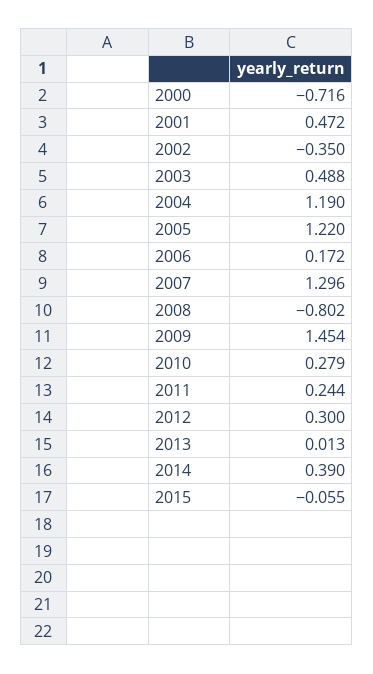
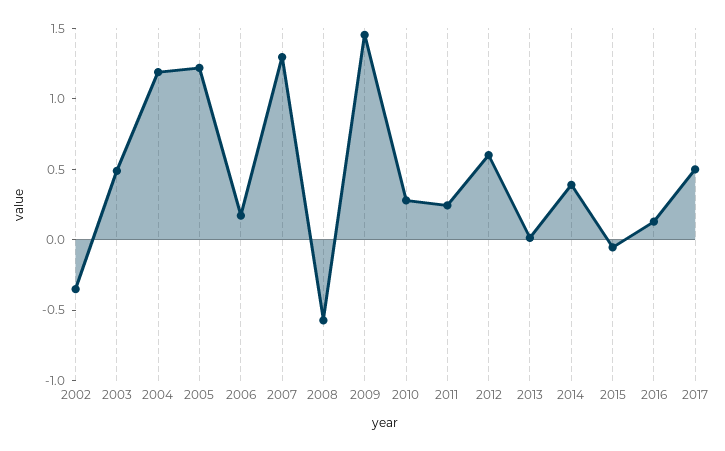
2000: -0.716 -> none
2001: 0.472 -> none
2008: -0.802 -> -0.6
2012: 0.3 -> 0.6
2016: none -> 0.1
2017: none -> 0.5

